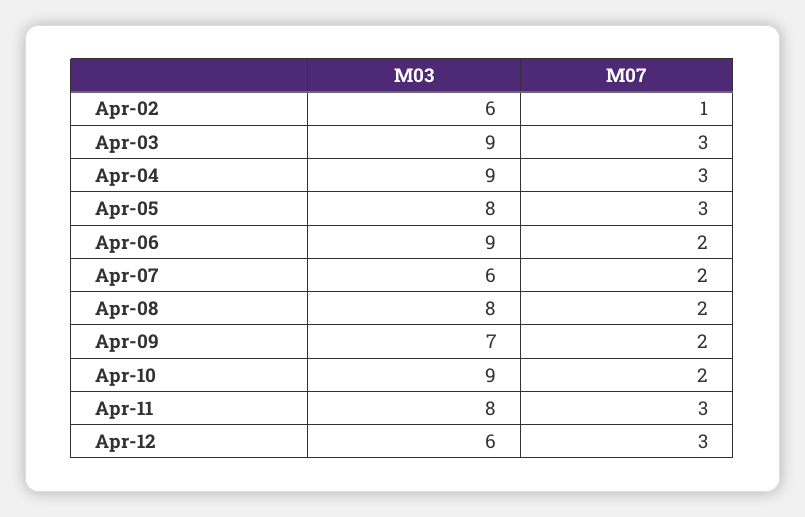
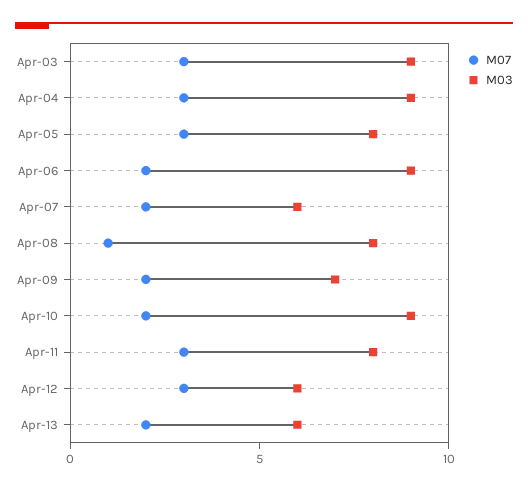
M03, Apr-02: 6 -> none
M07, Apr-02: 1 -> none
M07, Apr-08: 2 -> 1
M07, Apr-13: none -> 2
M03, Apr-13: none -> 6

